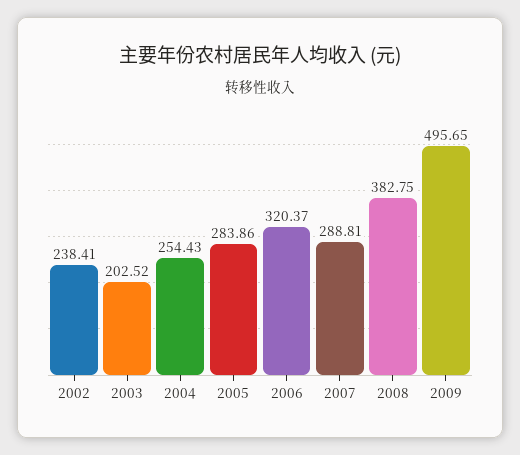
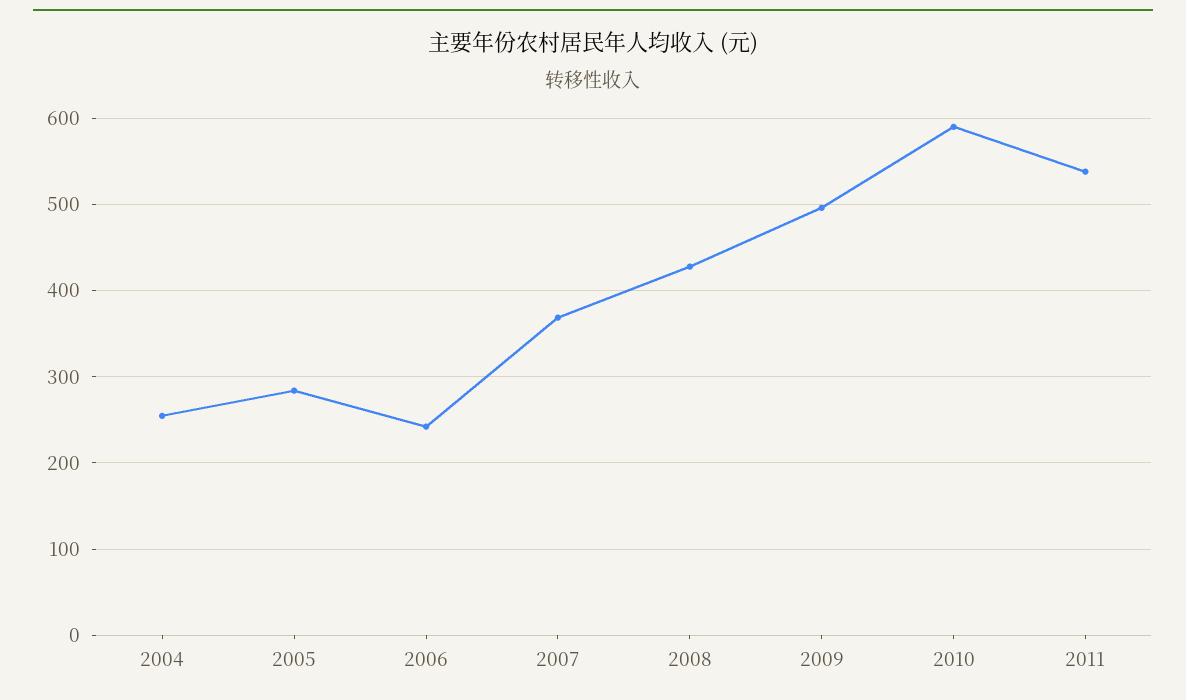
2002: 238.41 -> none
2003: 202.52 -> none
2006: 320.37 -> 240
2007: 288.81 -> 370
2008: 382.75 -> 430
2010: none -> 590
2011: none -> 540

